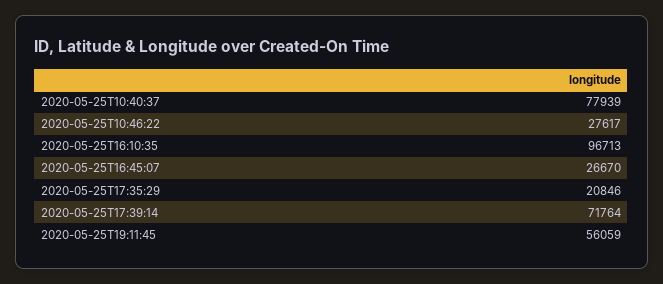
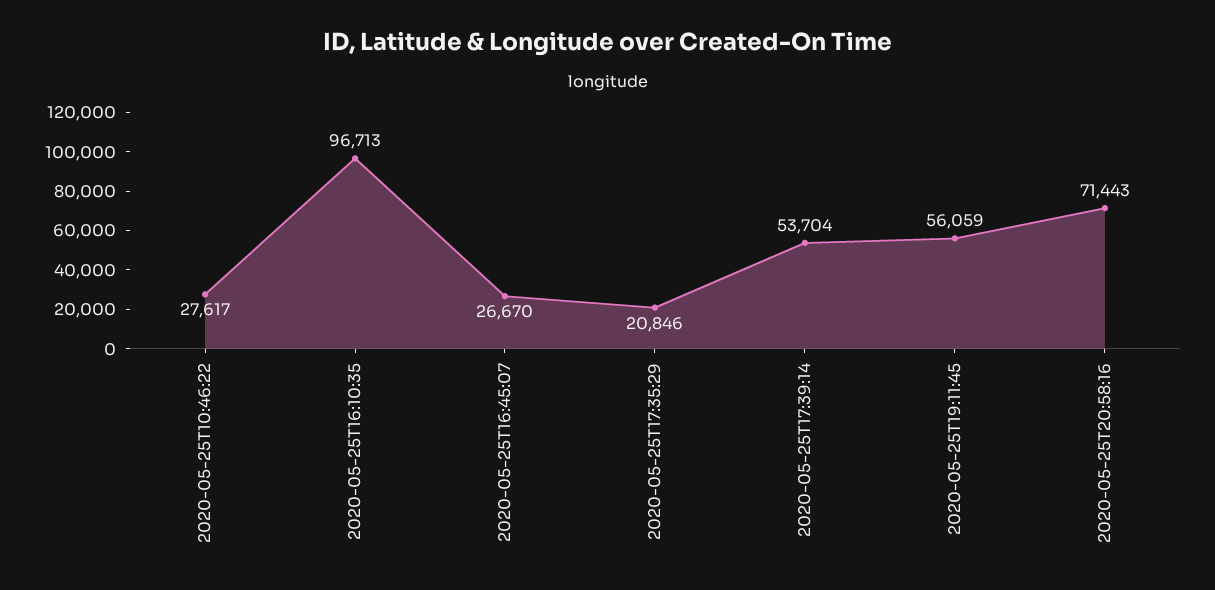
2020-05-25T10:40:37: 77939 -> none
2020-05-25T17:39:14: 71764 -> 53704
2020-05-25T20:58:16: none -> 71443

